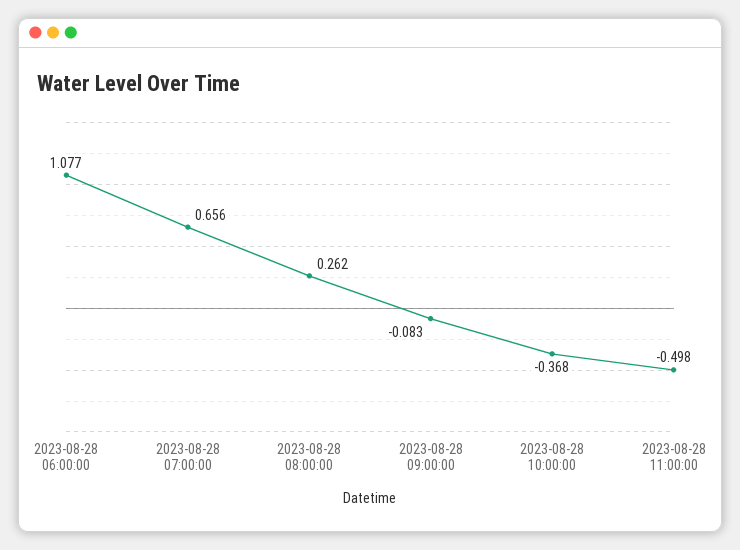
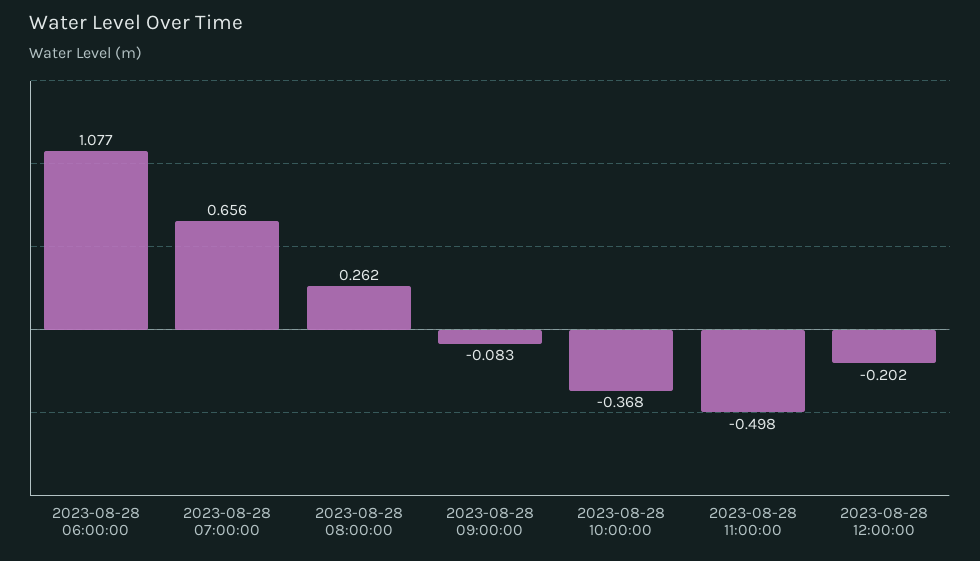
2023-08-28 12:00:00: none -> -0.202

